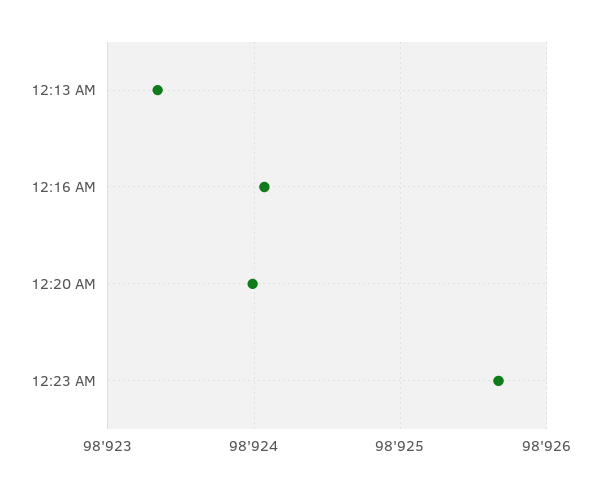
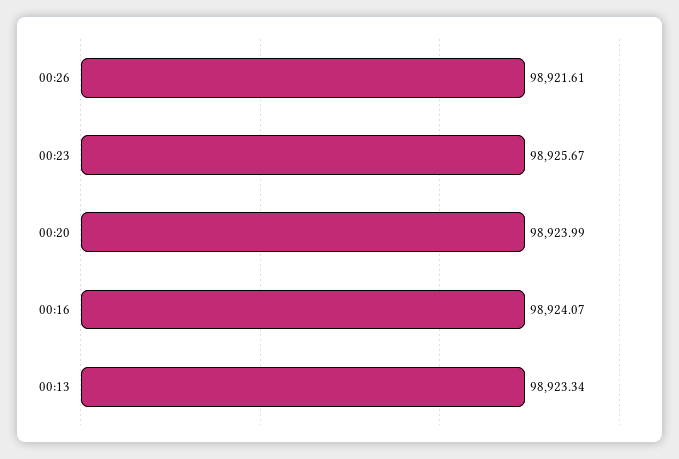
00:26: none -> 98921.61

